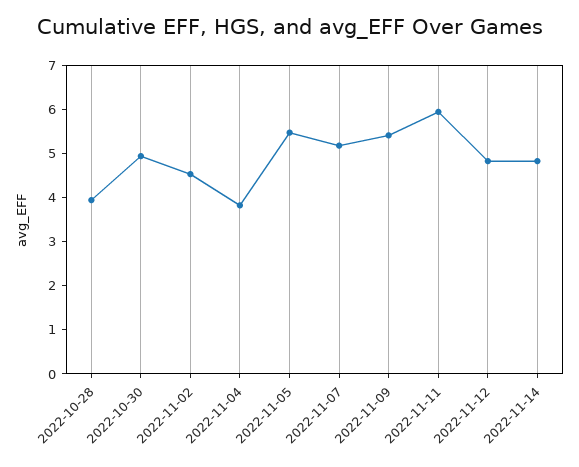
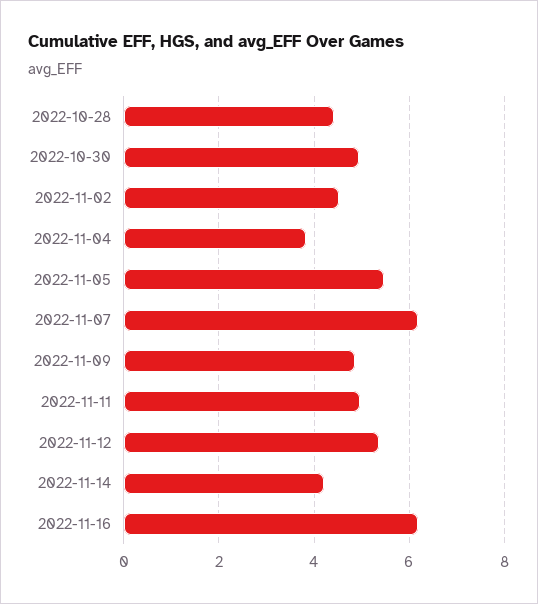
2022-10-28: 4 -> 4.4
2022-11-07: 5.2 -> 6.2
2022-11-09: 5.4 -> 4.8
2022-11-11: 6 -> 5
2022-11-12: 4.8 -> 5.4
2022-11-14: 4.8 -> 4.2
2022-11-16: none -> 6.2

